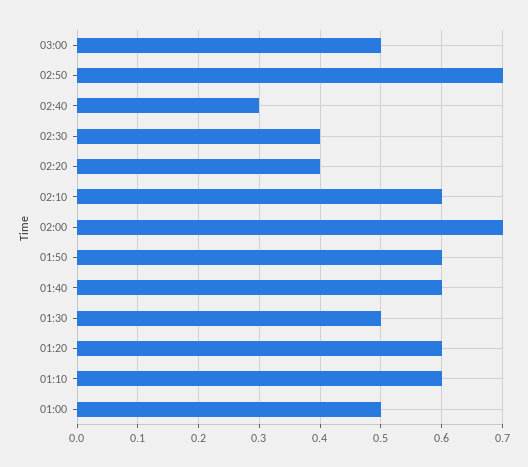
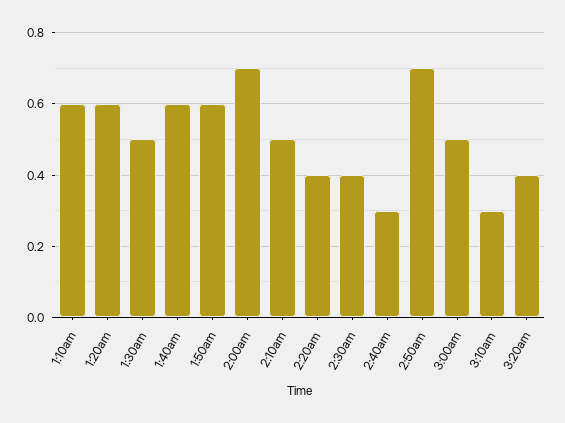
02:10: 0.6 -> 0.5
01:00: 0.5 -> none
3:10am: none -> 0.3
3:20am: none -> 0.4

